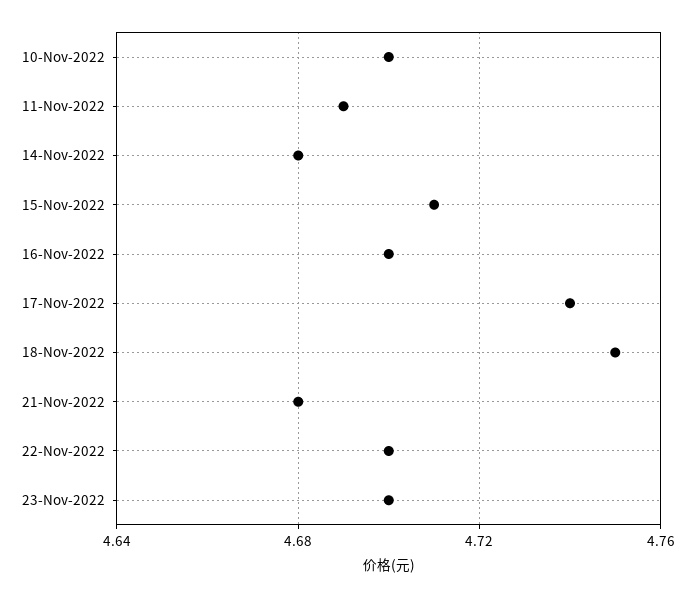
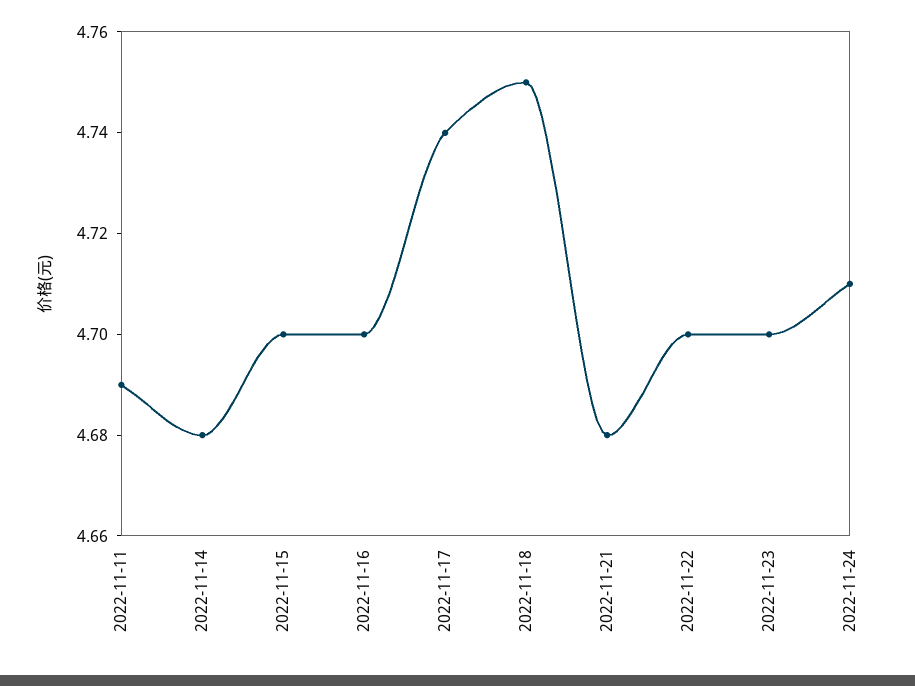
10-Nov-2022: 4.7 -> none
15-Nov-2022: 4.71 -> 4.7
2022-11-24: none -> 4.71

